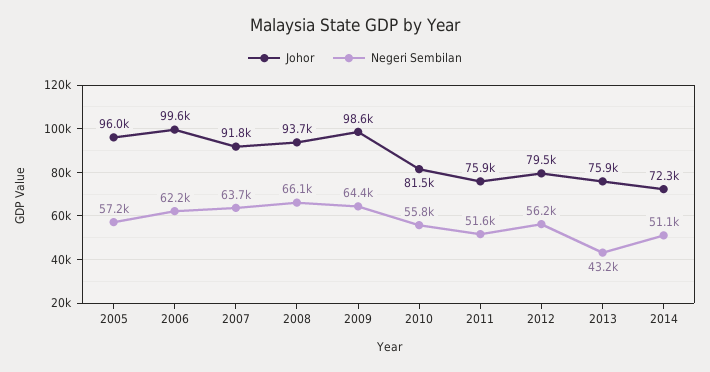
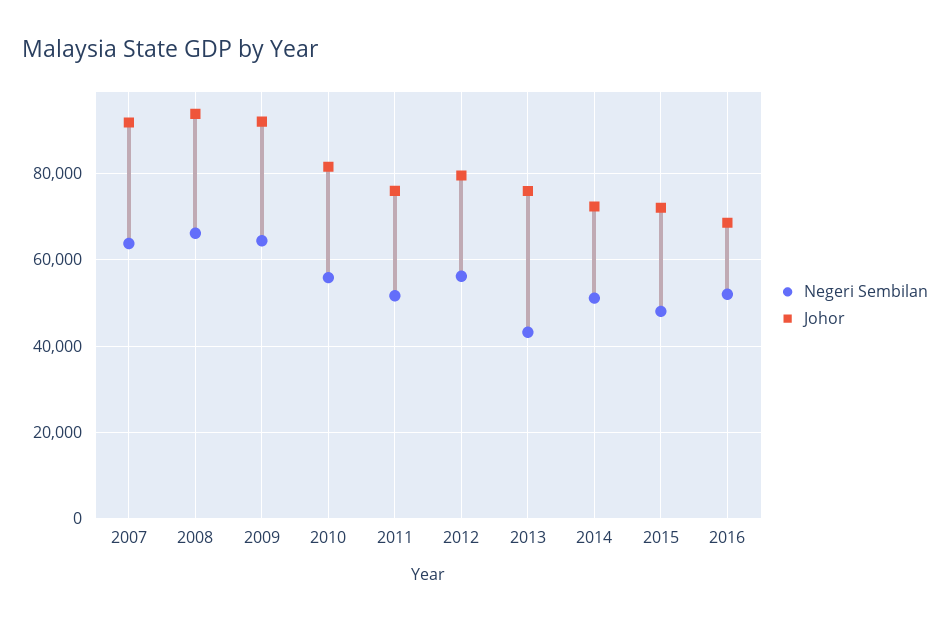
Johor, 2005: 96000 -> none
Negeri Sembilan, 2005: 57200 -> none
Johor, 2006: 99600 -> none
Negeri Sembilan, 2006: 62200 -> none
Johor, 2009: 98600 -> 92000
Negeri Sembilan, 2015: none -> 48000
Johor, 2015: none -> 72000
Negeri Sembilan, 2016: none -> 52000
Johor, 2016: none -> 68000

